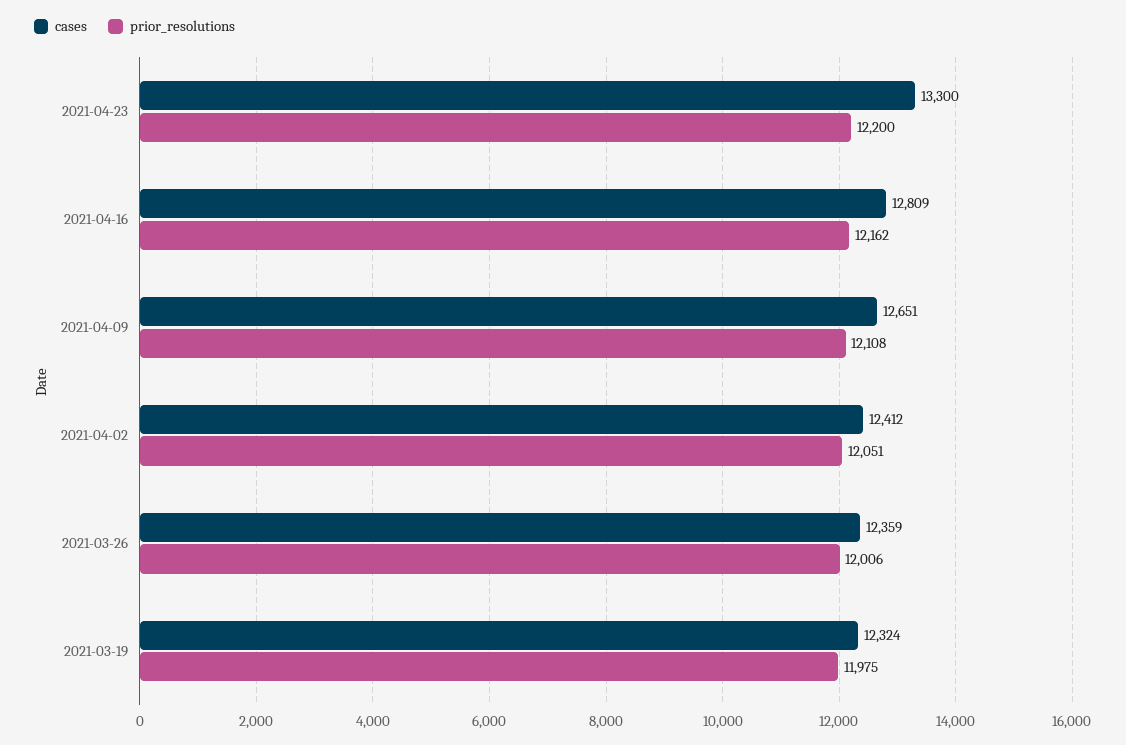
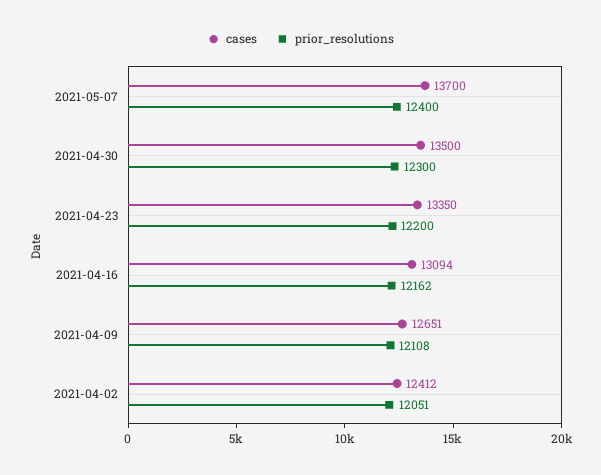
cases, 2021-04-23: 13300 -> 13350
cases, 2021-04-16: 12809 -> 13094
cases, 2021-03-26: 12359 -> none
prior_resolutions, 2021-03-26: 12006 -> none
cases, 2021-03-19: 12324 -> none
prior_resolutions, 2021-03-19: 11975 -> none
cases, 2021-05-07: none -> 13700
prior_resolutions, 2021-05-07: none -> 12400
cases, 2021-04-30: none -> 13500
prior_resolutions, 2021-04-30: none -> 12300

